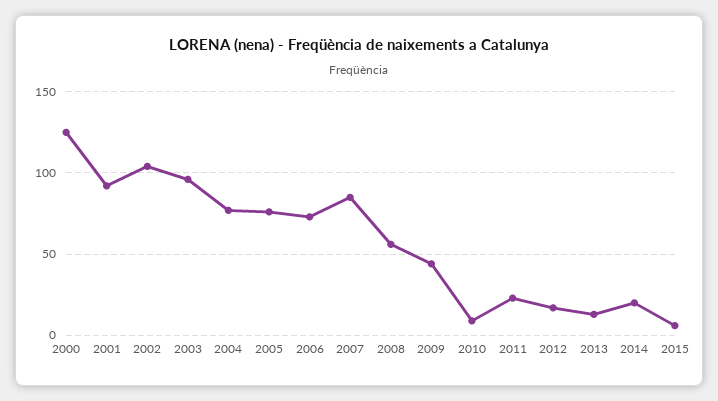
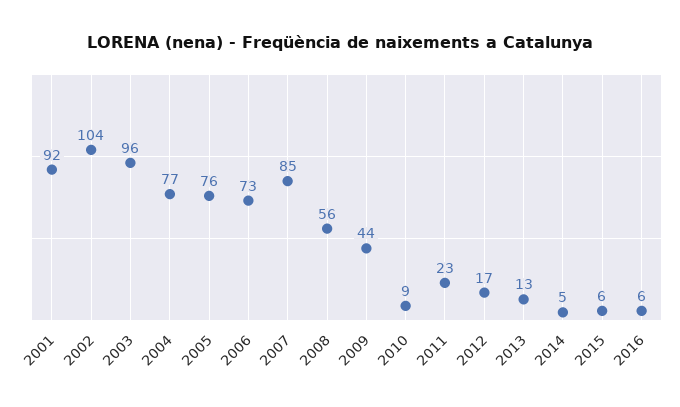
2000: 125 -> none
2014: 20 -> 5
2016: none -> 6

